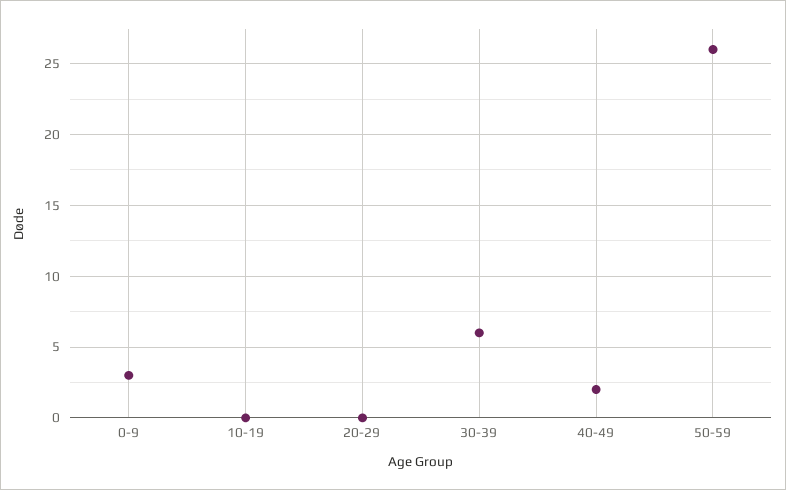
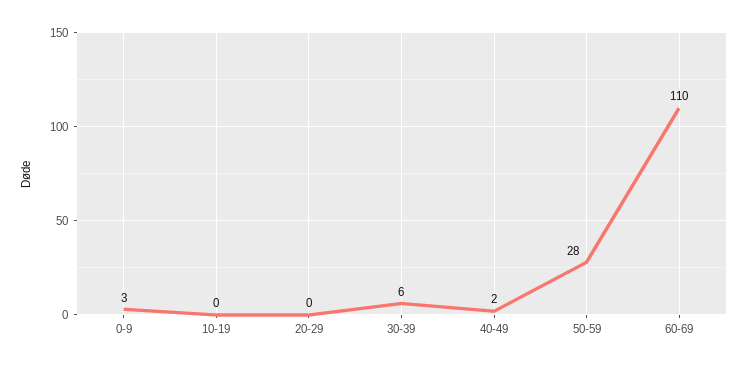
50-59: 26 -> 28
60-69: none -> 110

